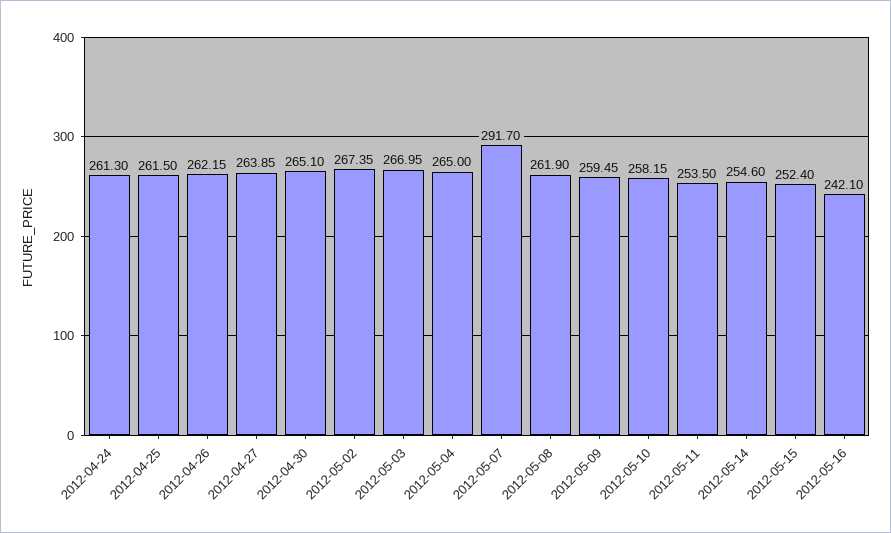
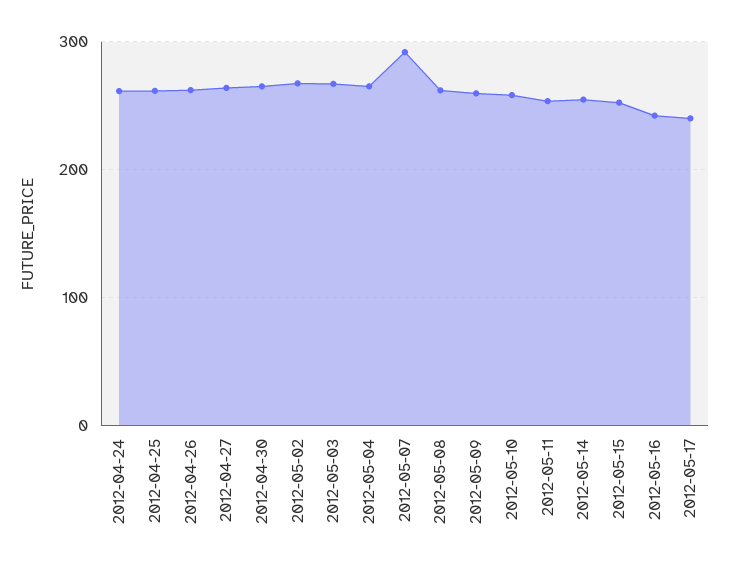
2012-05-17: none -> 240

